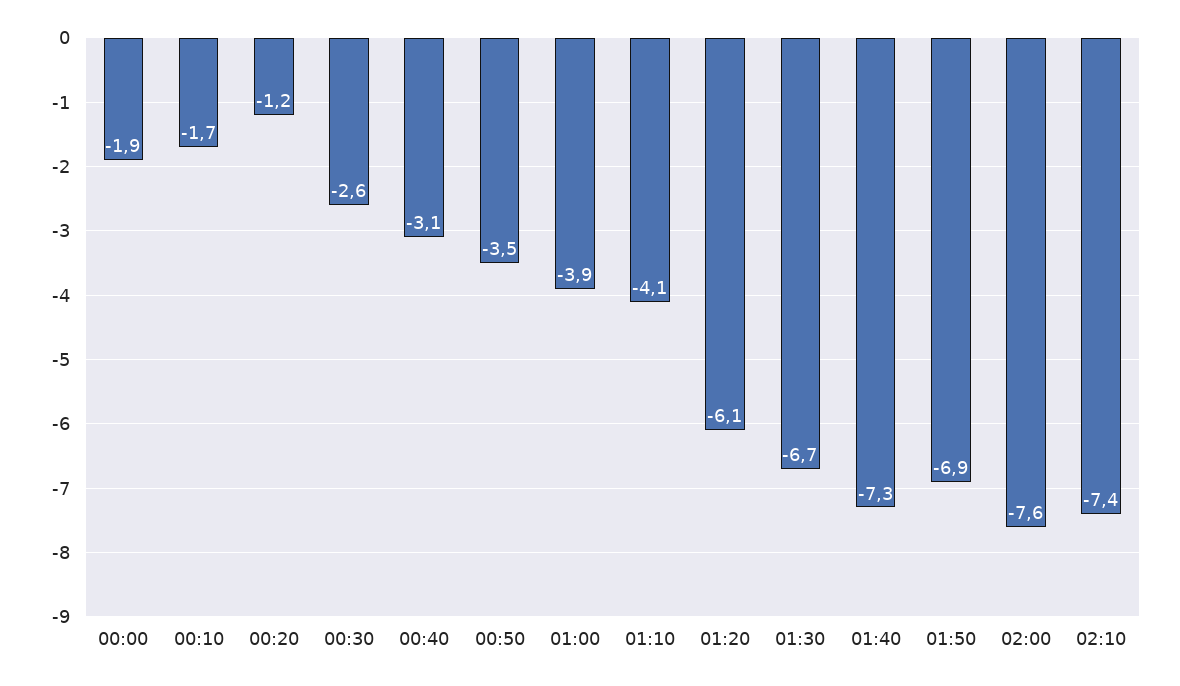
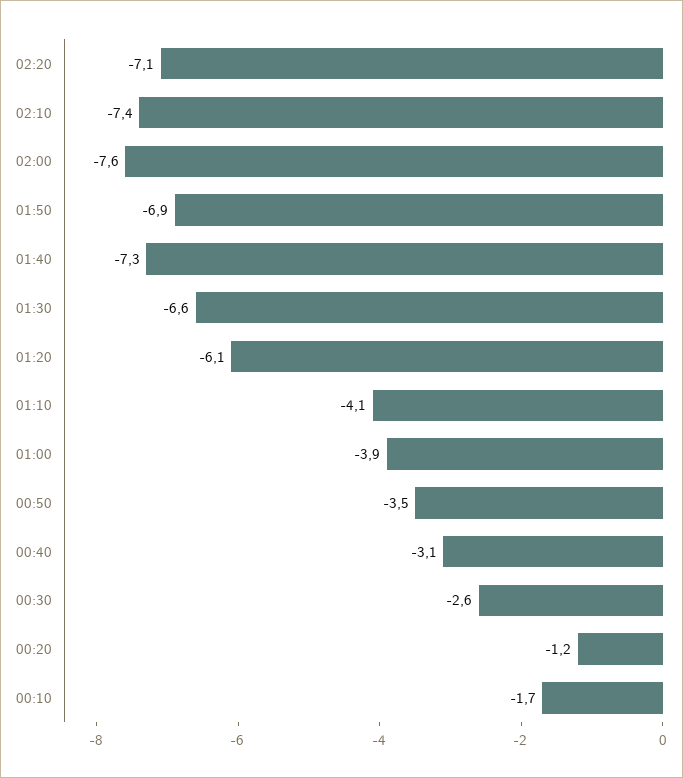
00:00: -1.9 -> none
01:30: -6.7 -> -6.6
02:20: none -> -7.1

